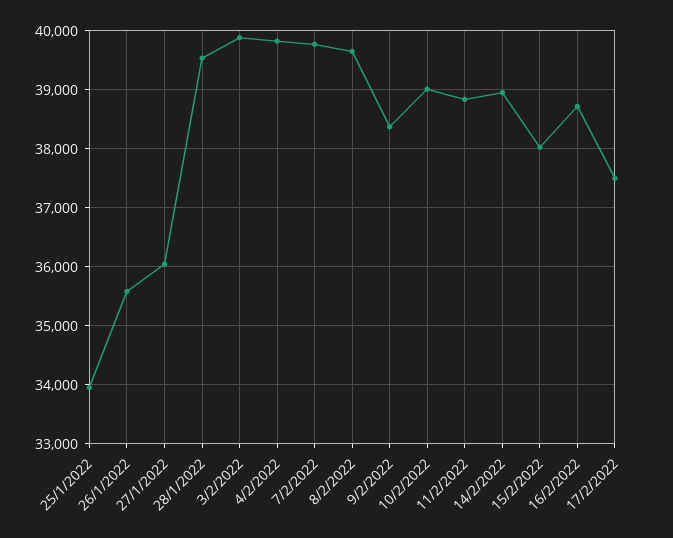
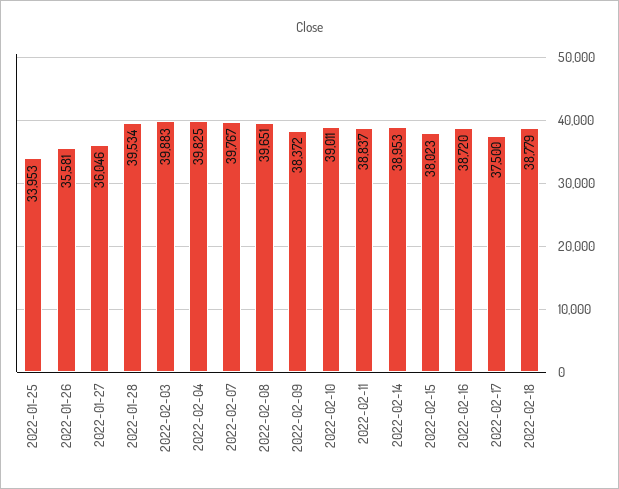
2022-02-18: none -> 38779

